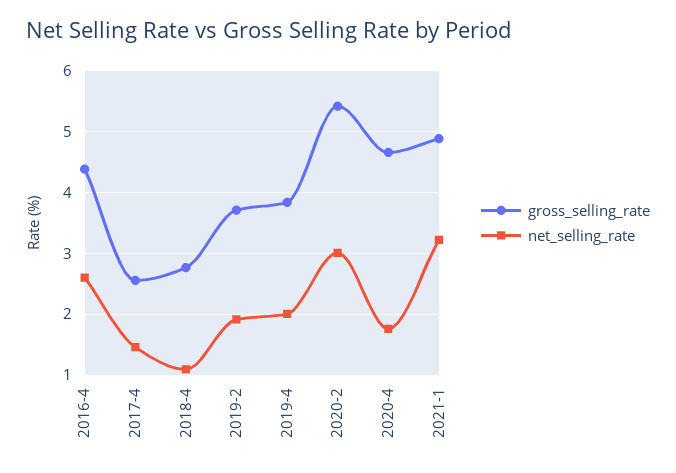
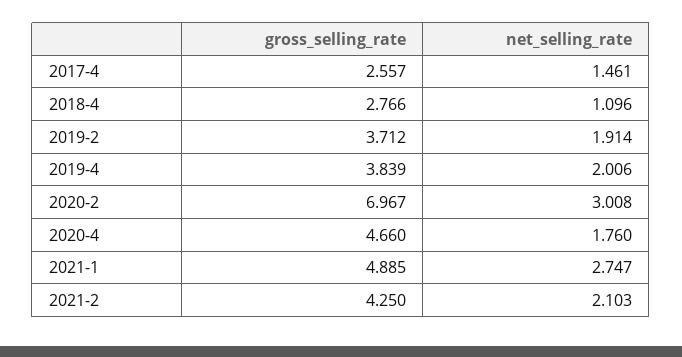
gross_selling_rate, 2016-4: 4.4 -> none
net_selling_rate, 2016-4: 2.6 -> none
gross_selling_rate, 2020-2: 5.4 -> 6.967
net_selling_rate, 2021-1: 3.2 -> 2.747
gross_selling_rate, 2021-2: none -> 4.25
net_selling_rate, 2021-2: none -> 2.103

